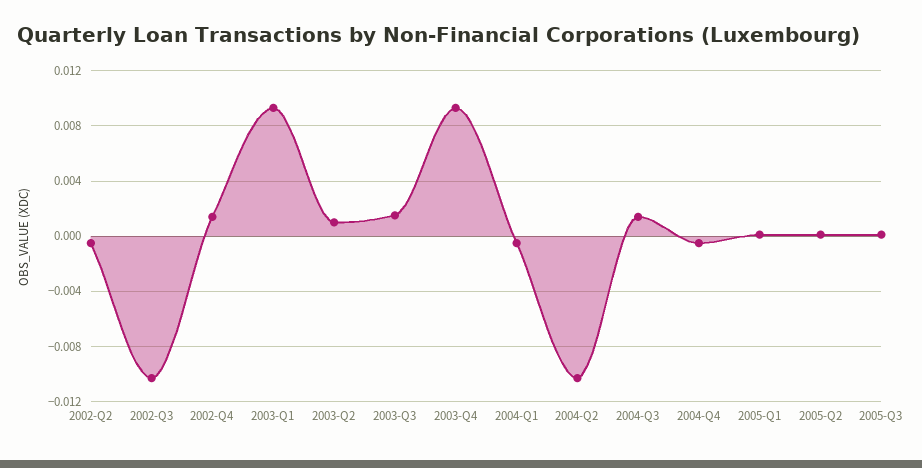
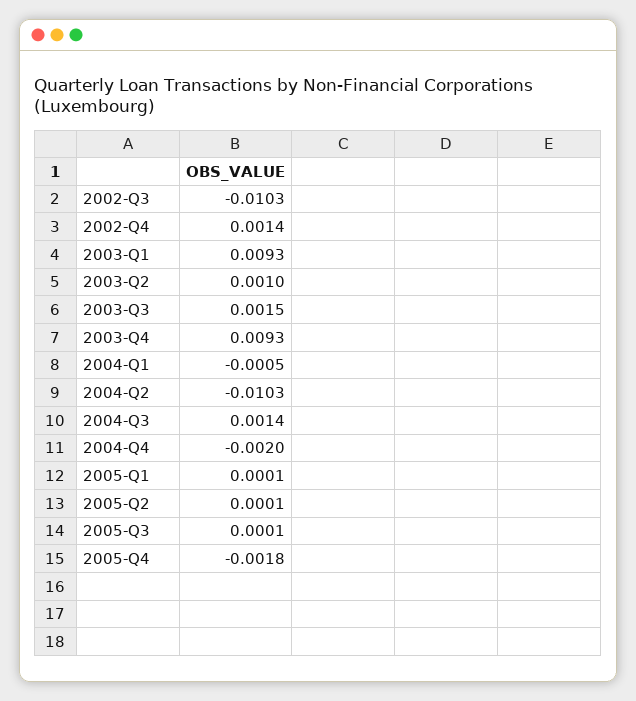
2002-Q2: -0.0005 -> none
2004-Q4: -0.0005 -> -0.002
2005-Q4: none -> -0.0018

